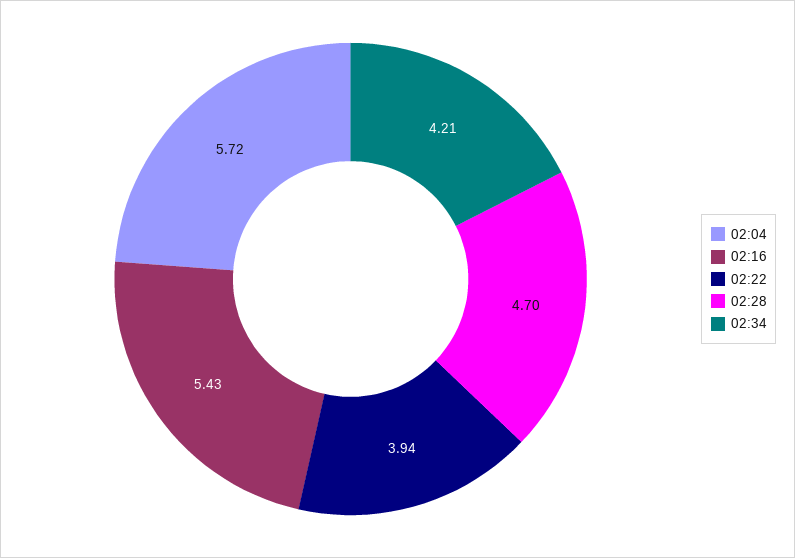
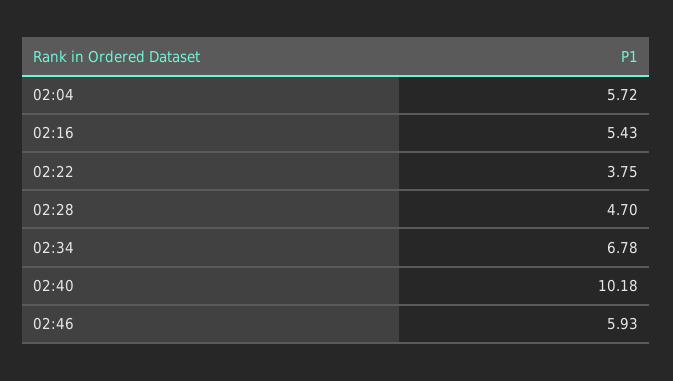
02:22: 3.94 -> 3.75
02:34: 4.21 -> 6.78
02:40: none -> 10.18
02:46: none -> 5.93

